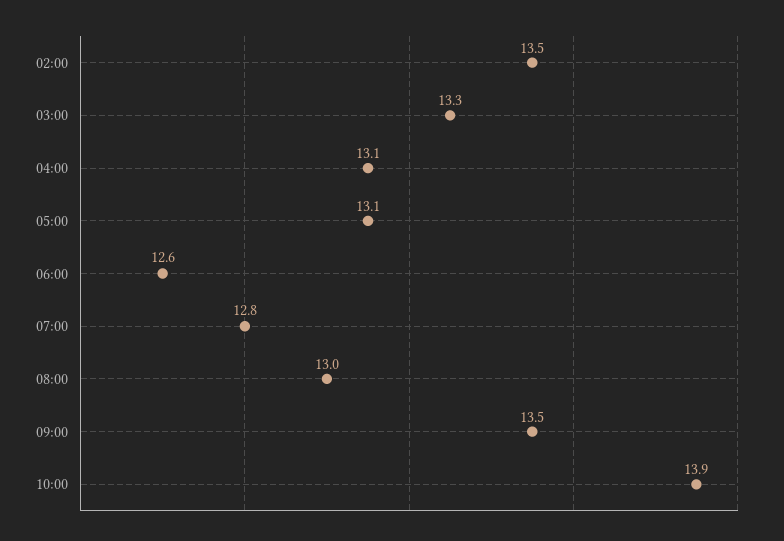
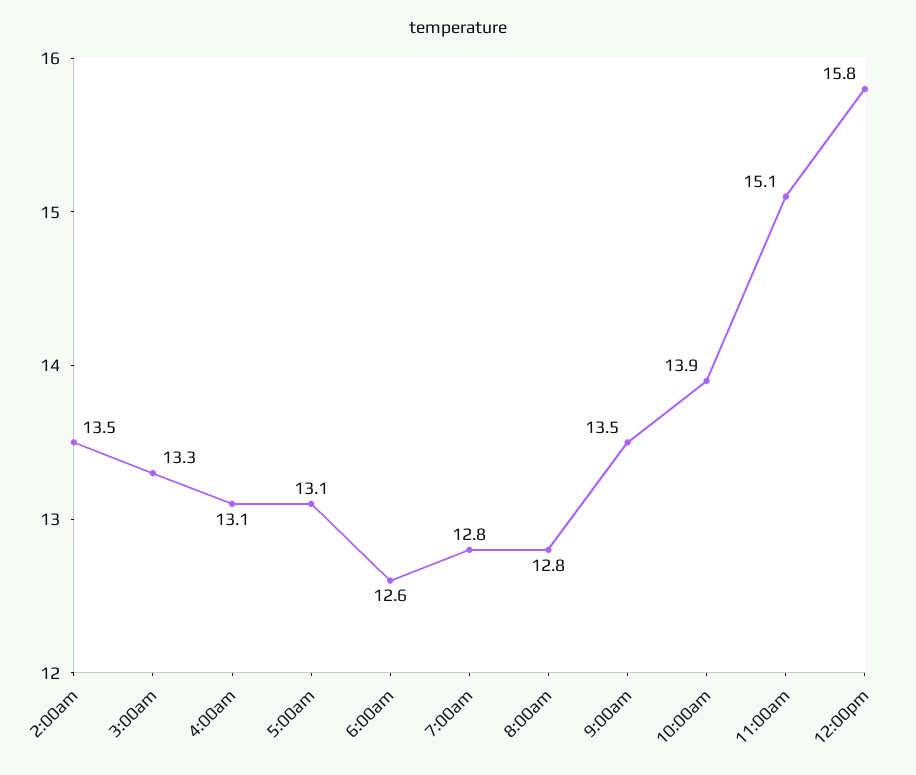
08:00: 13 -> 12.8
11:00am: none -> 15.1
12:00pm: none -> 15.8

